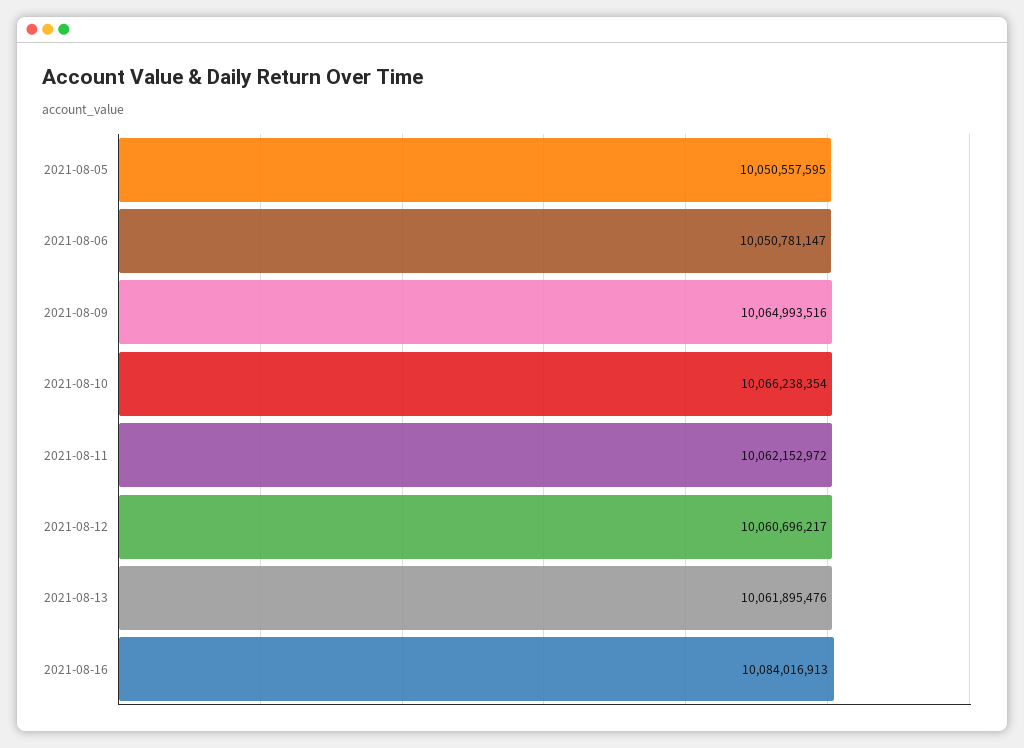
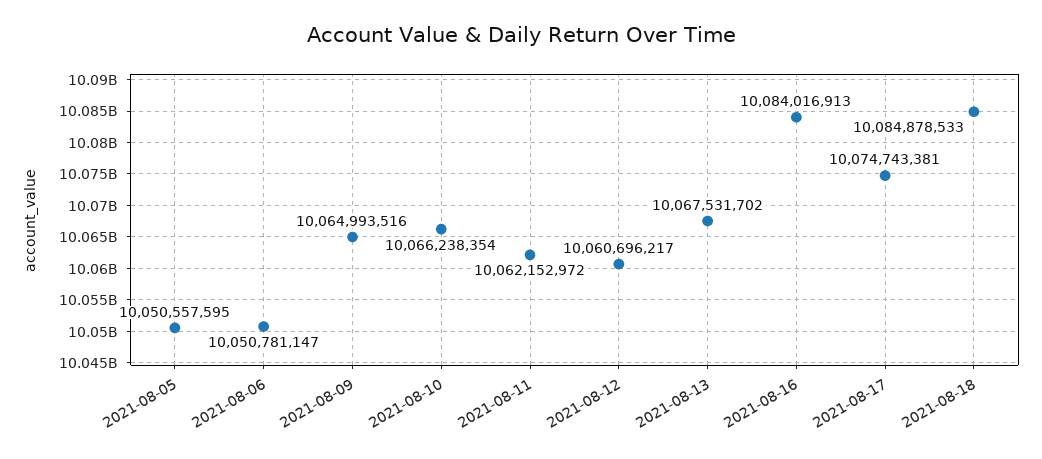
2021-08-13: 10061895476 -> 10067531702
2021-08-17: none -> 10074743381
2021-08-18: none -> 10084878533

